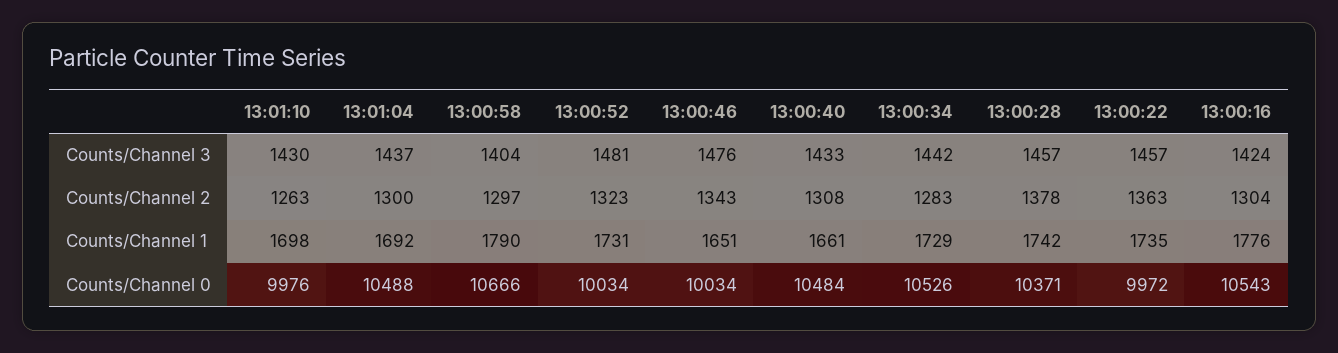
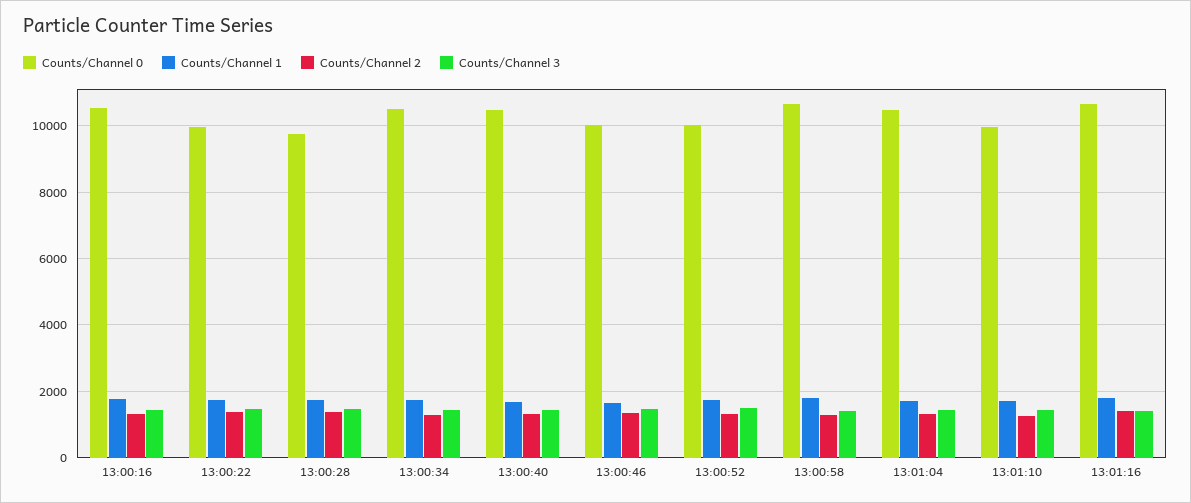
Counts/Channel 0, 13:00:28: 10371 -> 9800
Counts/Channel 0, 13:01:16: none -> 10600
Counts/Channel 1, 13:01:16: none -> 1800
Counts/Channel 2, 13:01:16: none -> 1400
Counts/Channel 3, 13:01:16: none -> 1400

